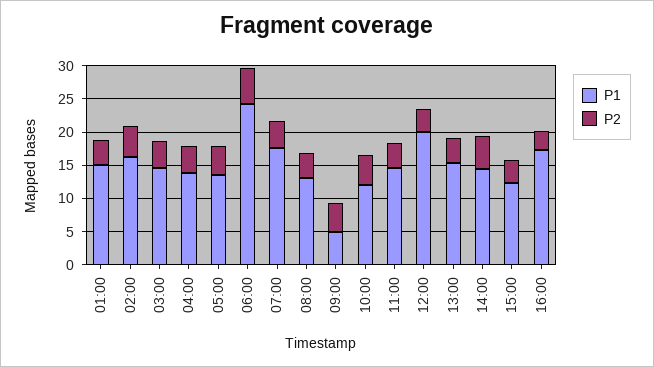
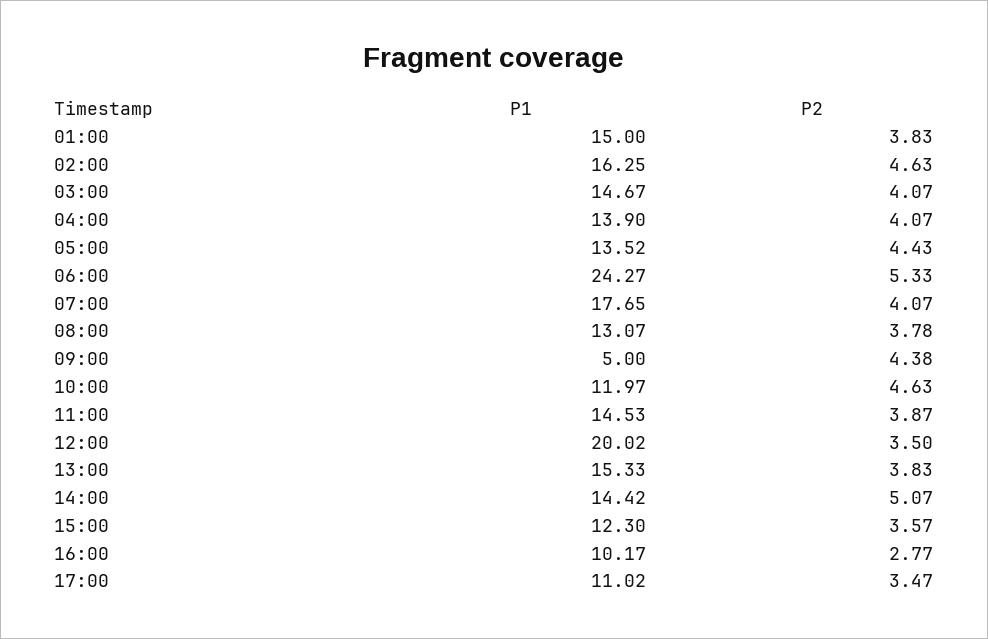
P1, 16:00: 17.5 -> 10.17
P1, 17:00: none -> 11.02
P2, 17:00: none -> 3.47

